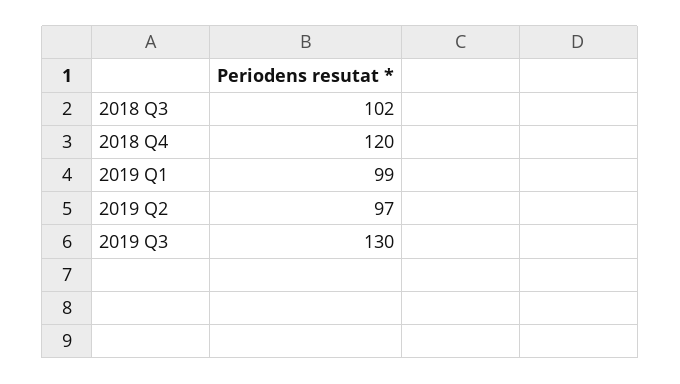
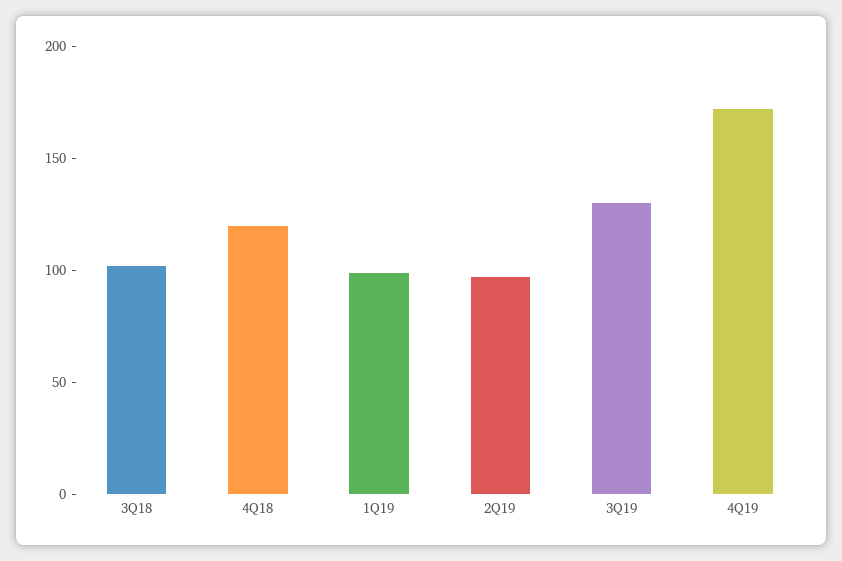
4Q19: none -> 170

